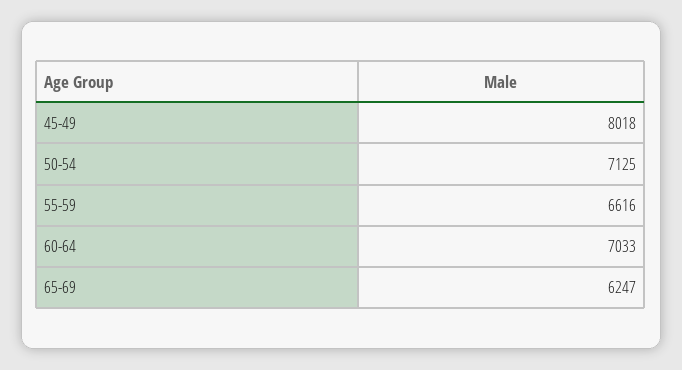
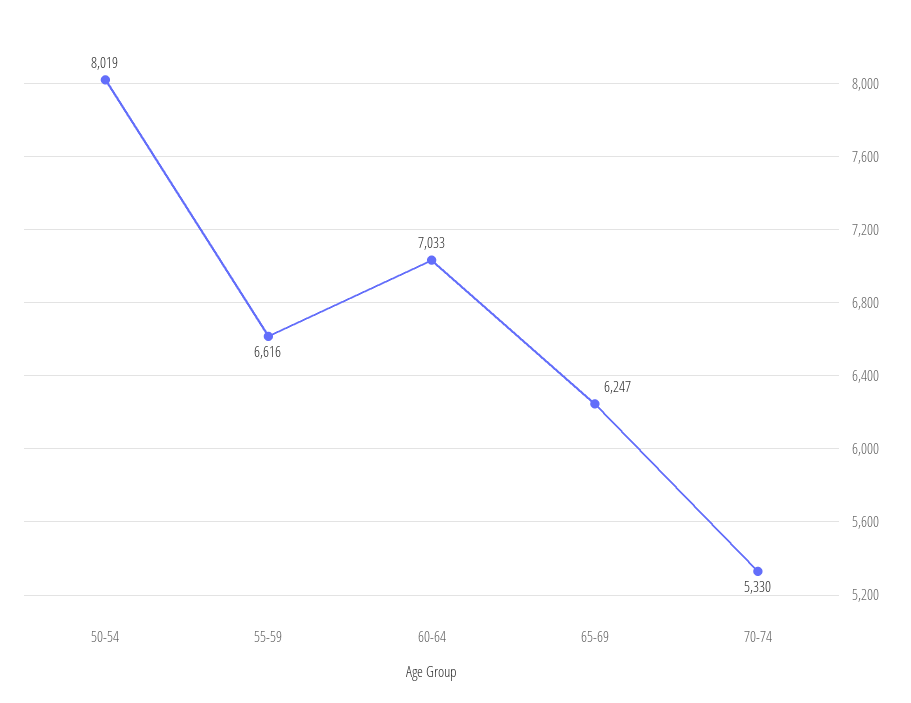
45-49: 8018 -> none
50-54: 7125 -> 8019
70-74: none -> 5330

